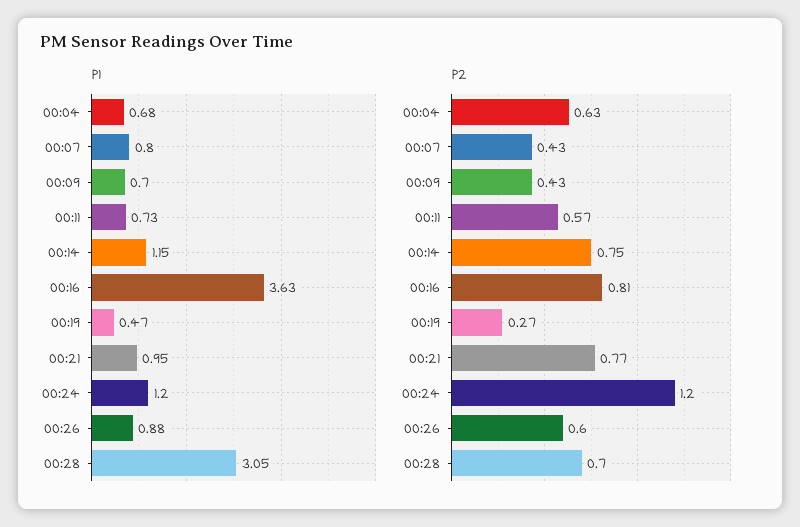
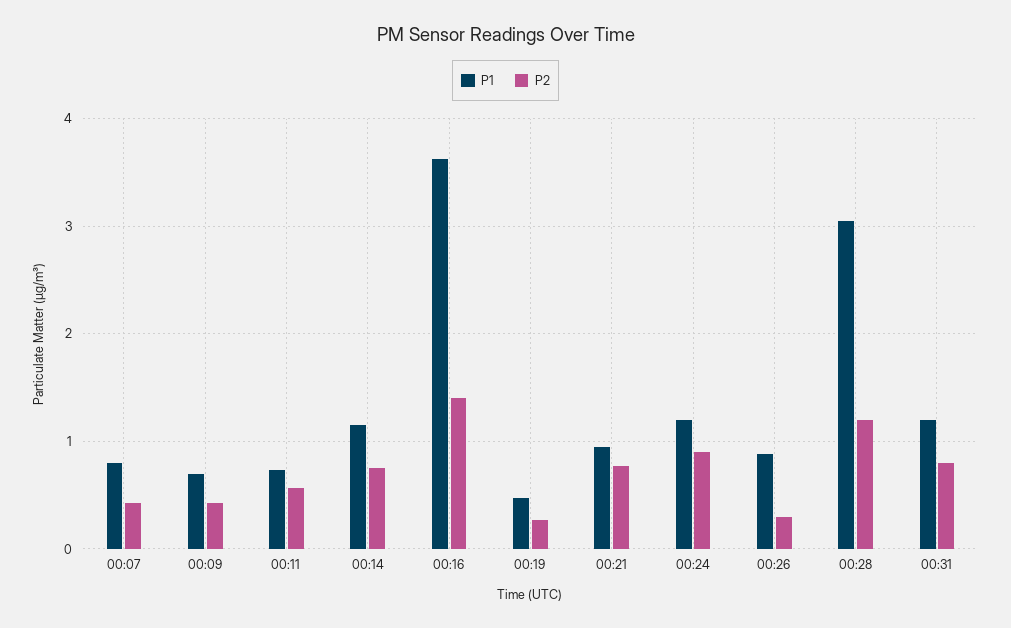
P1, 00:04: 0.68 -> none
P2, 00:04: 0.63 -> none
P2, 00:16: 0.81 -> 1.4
P2, 00:24: 1.2 -> 0.9
P2, 00:26: 0.6 -> 0.3
P2, 00:28: 0.7 -> 1.2
P1, 00:31: none -> 1.2
P2, 00:31: none -> 0.8

